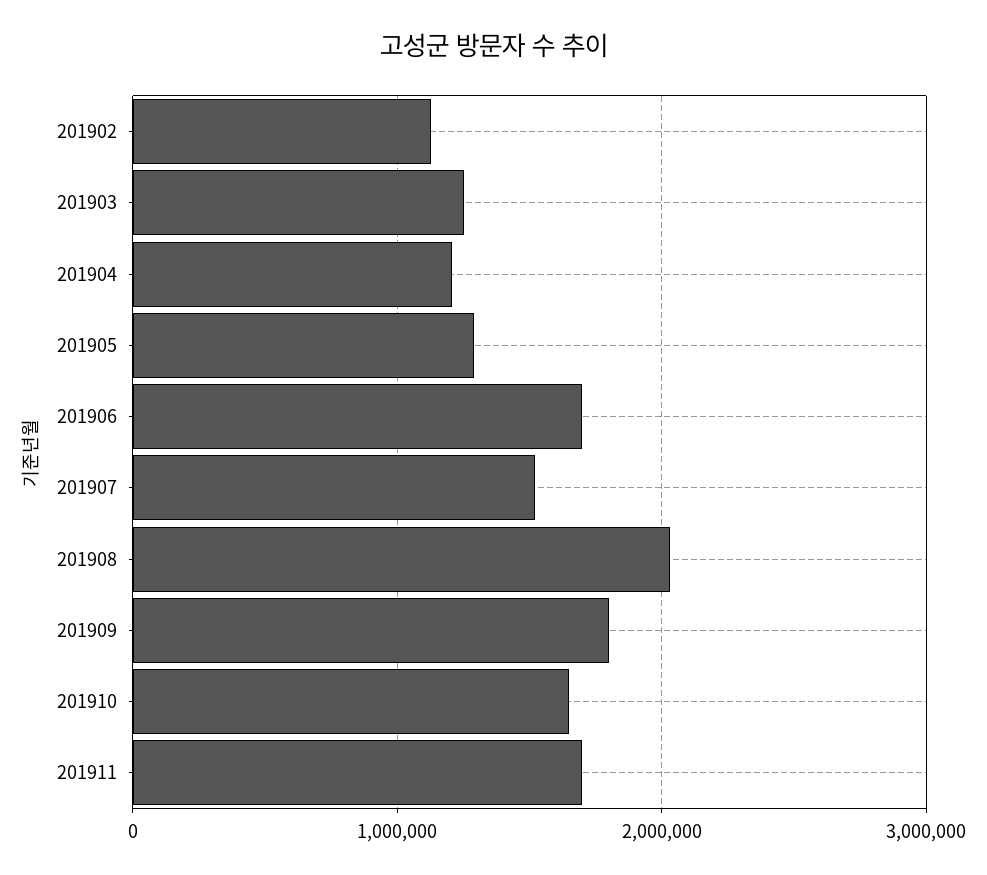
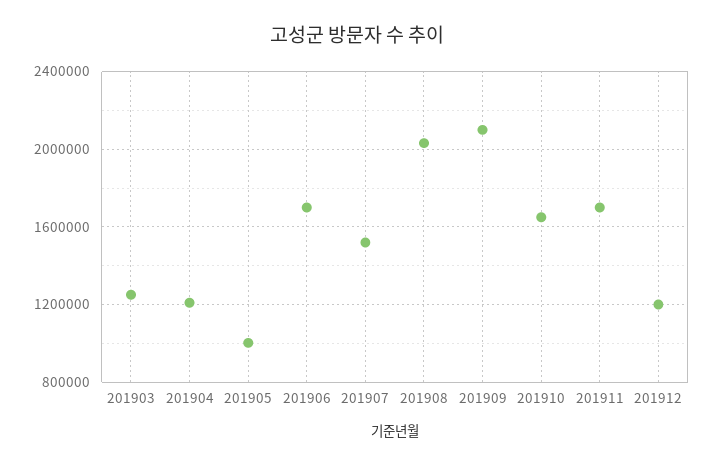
201902: 1100000 -> none
201905: 1300000 -> 1000000
201909: 1800000 -> 2100000
201912: none -> 1200000

